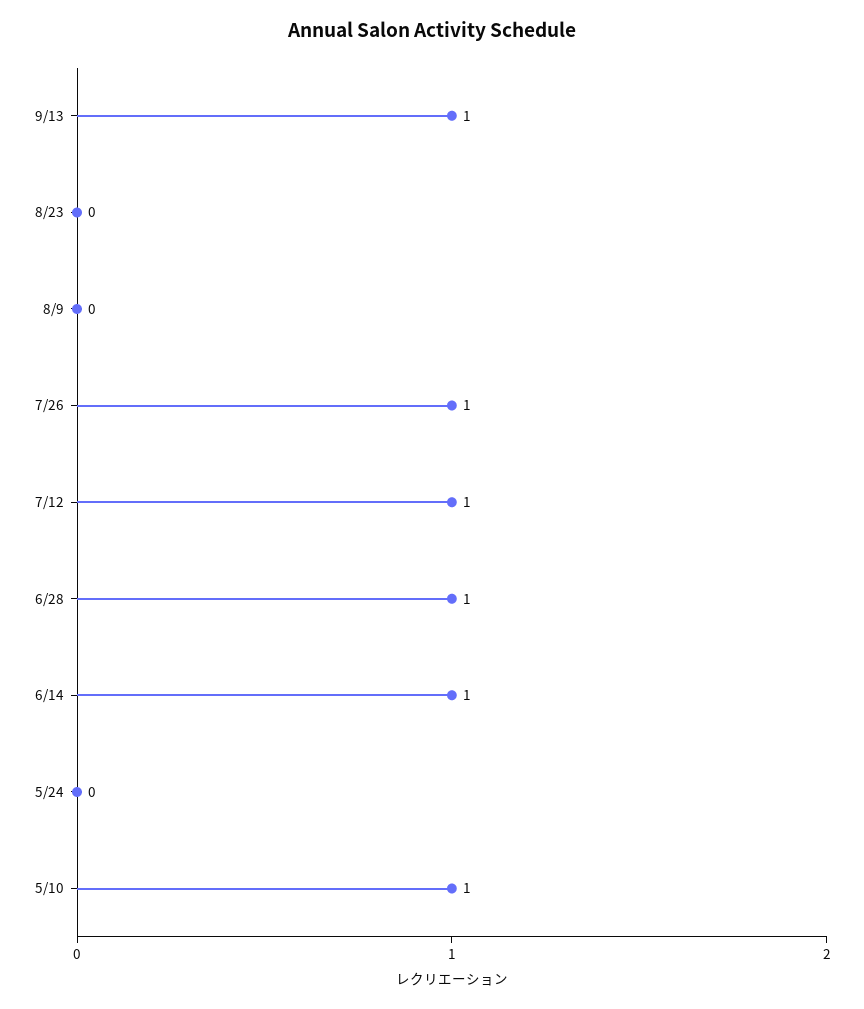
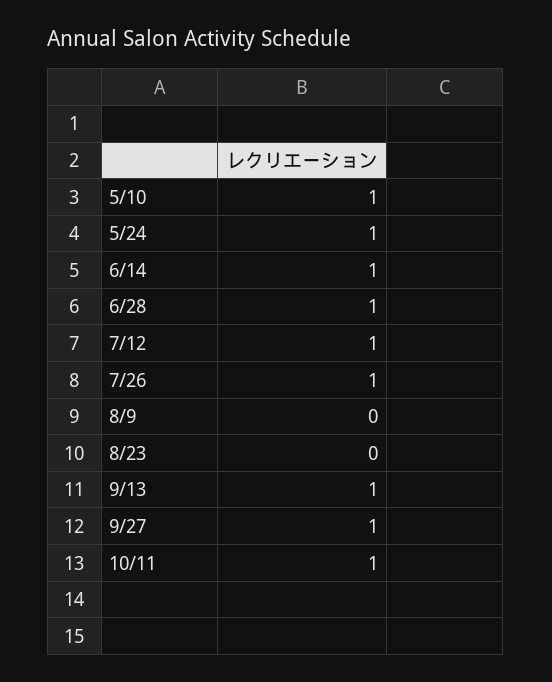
5/24: 0 -> 1
9/27: none -> 1
10/11: none -> 1

